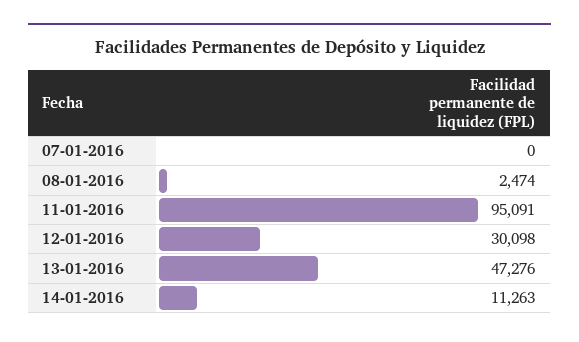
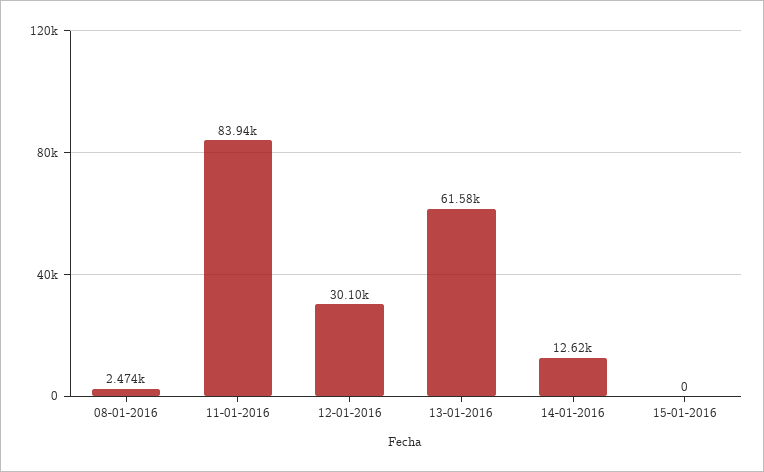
07-01-2016: 0 -> none
11-01-2016: 95091 -> 83940
13-01-2016: 47276 -> 61580
14-01-2016: 11263 -> 12620
15-01-2016: none -> 0

